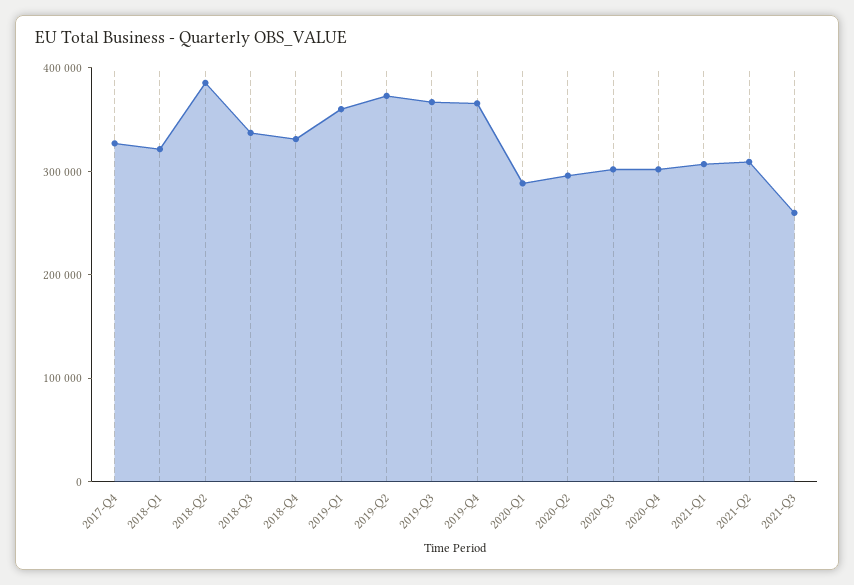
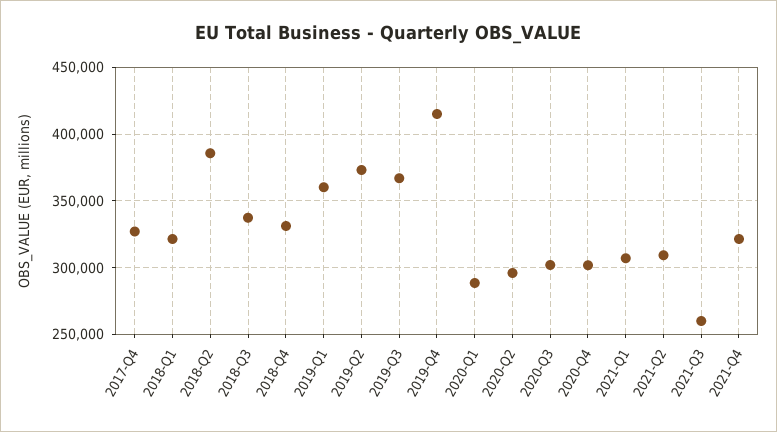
2019-Q4: 360000 -> 415000
2021-Q4: none -> 320000

